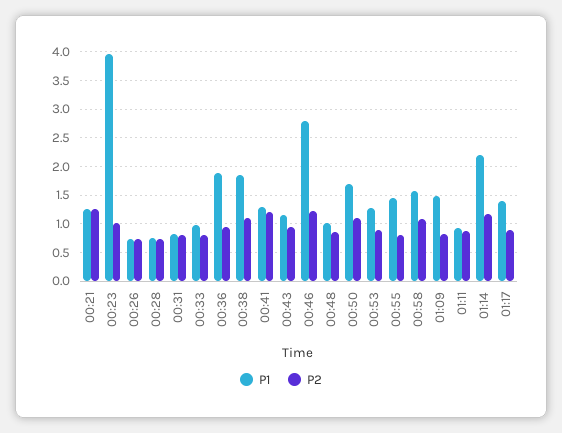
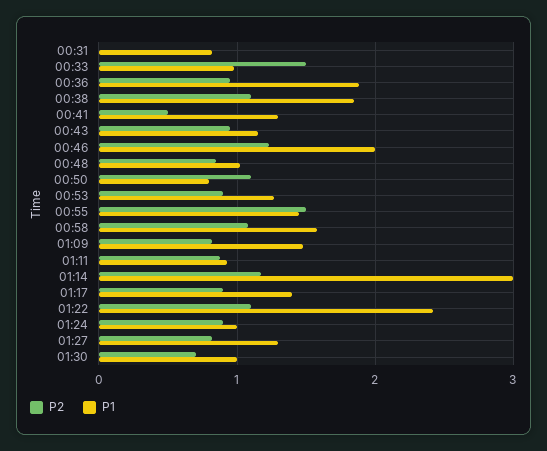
P1, 00:21: 1.25 -> none
P2, 00:21: 1.25 -> none
P1, 00:23: 4 -> none
P2, 00:23: 1 -> none
P1, 00:26: 0.75 -> none
P2, 00:26: 0.75 -> none
P1, 00:28: 0.75 -> none
P2, 00:28: 0.75 -> none
P2, 00:31: 0.75 -> 0
P2, 00:33: 0.75 -> 1.5
P2, 00:41: 1.25 -> 0.5
P1, 00:46: 2.75 -> 2
P1, 00:50: 1.75 -> 0.8
P2, 00:55: 0.75 -> 1.5
P1, 01:14: 2.25 -> 3
P2, 01:22: none -> 1.1
P1, 01:22: none -> 2.4
P2, 01:24: none -> 0.9
P1, 01:24: none -> 1
P2, 01:27: none -> 0.8
P1, 01:27: none -> 1.3
P2, 01:30: none -> 0.7
P1, 01:30: none -> 1

